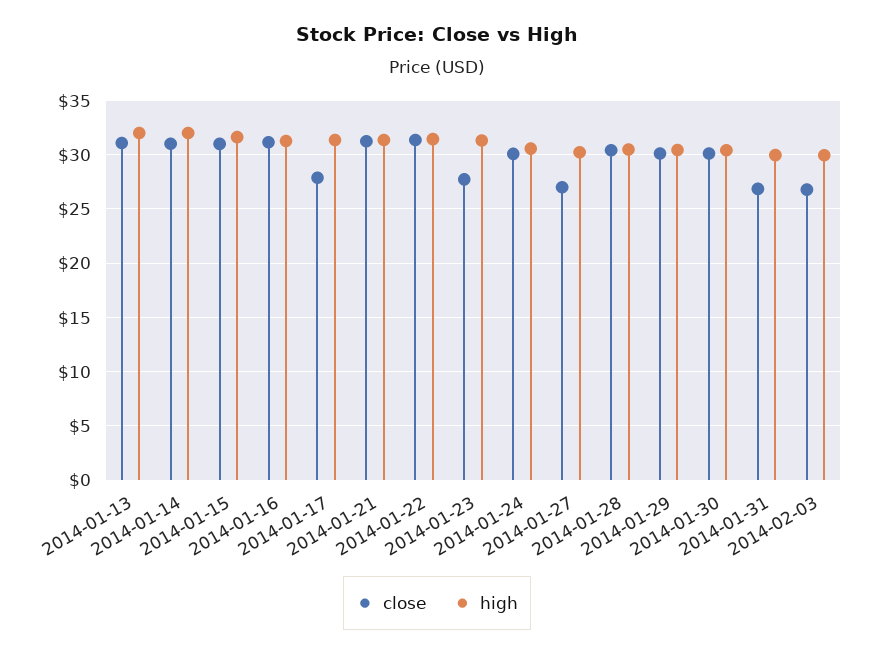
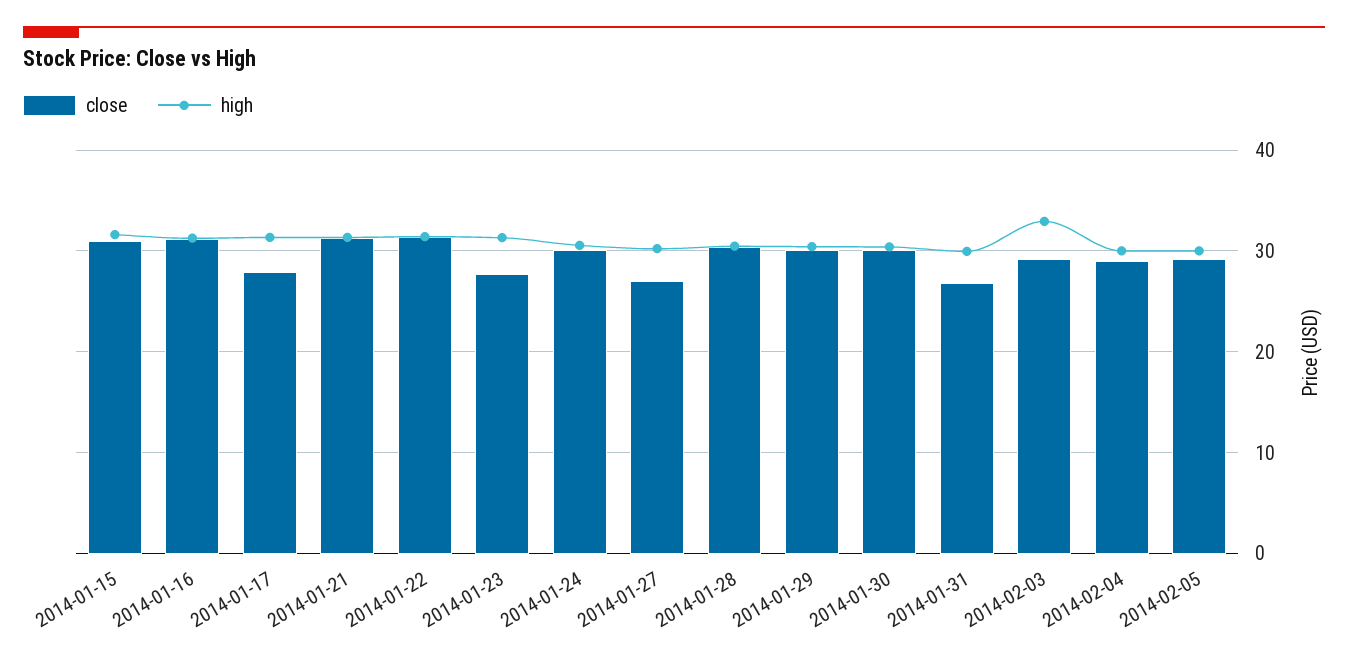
close, 2014-01-13: 31 -> none
high, 2014-01-13: 32 -> none
close, 2014-01-14: 31 -> none
high, 2014-01-14: 32 -> none
close, 2014-02-03: 27 -> 29
high, 2014-02-03: 30 -> 33
close, 2014-02-04: none -> 29
high, 2014-02-04: none -> 30
close, 2014-02-05: none -> 29
high, 2014-02-05: none -> 30

